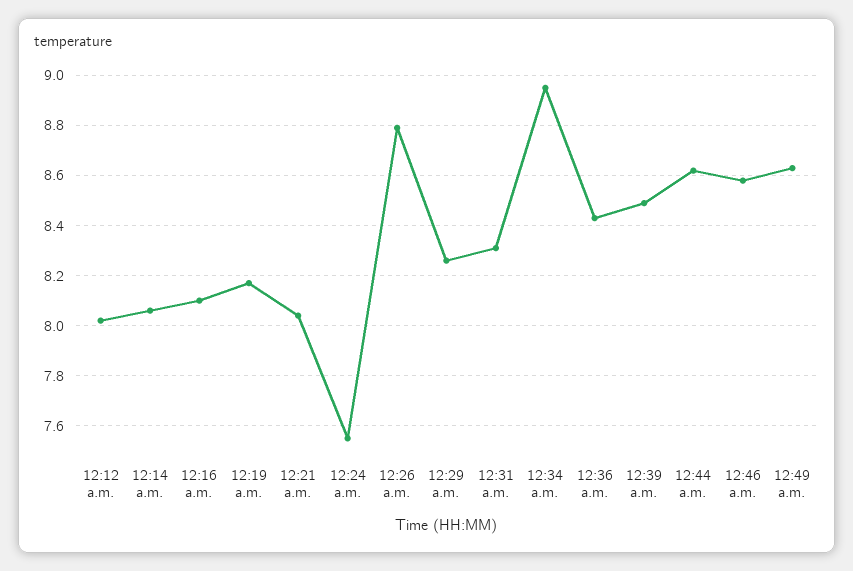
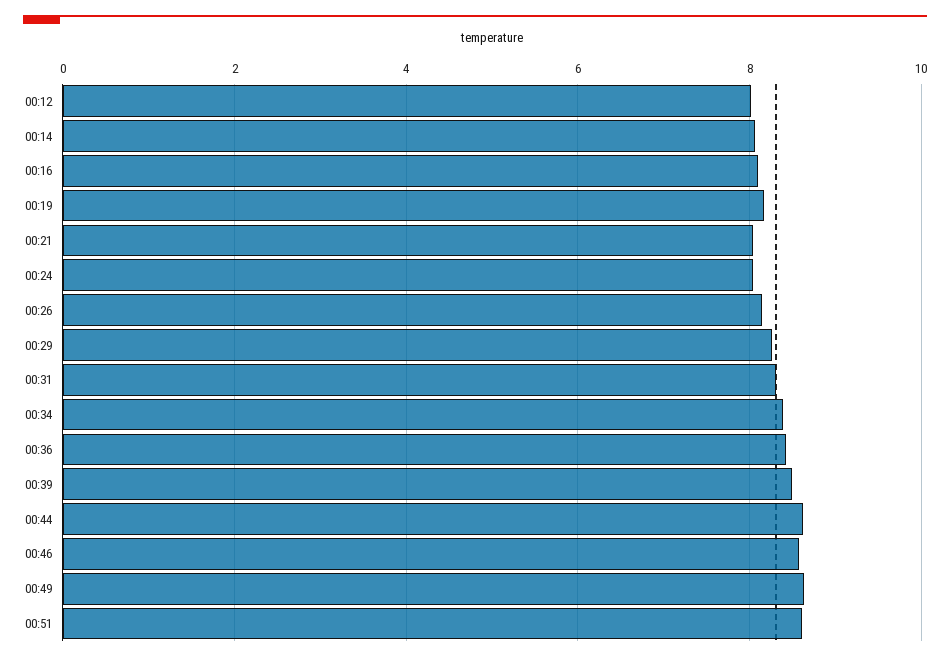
12:24 a.m.: 7.55 -> 8
12:26 a.m.: 8.8 -> 8.2
12:34 a.m.: 8.95 -> 8.4
00:51: none -> 8.6

